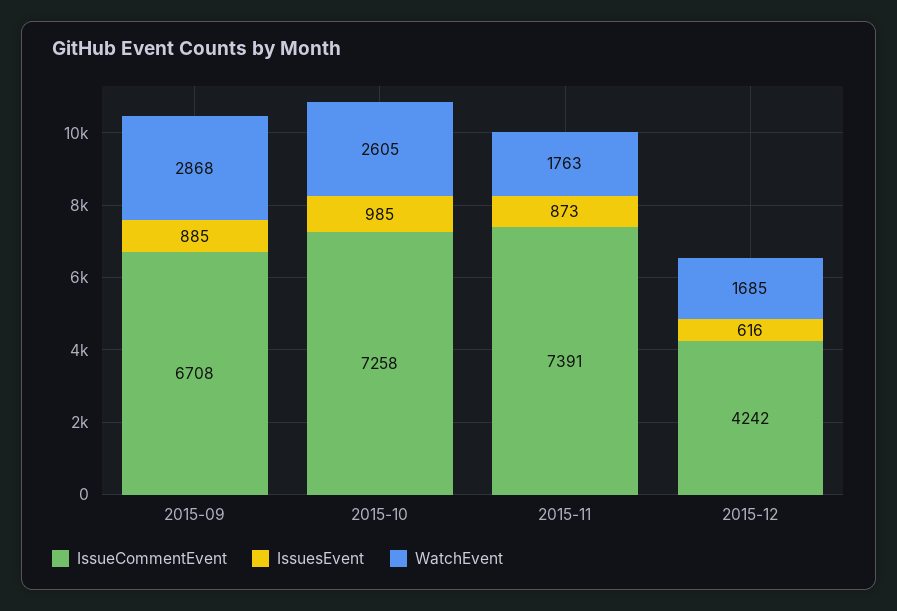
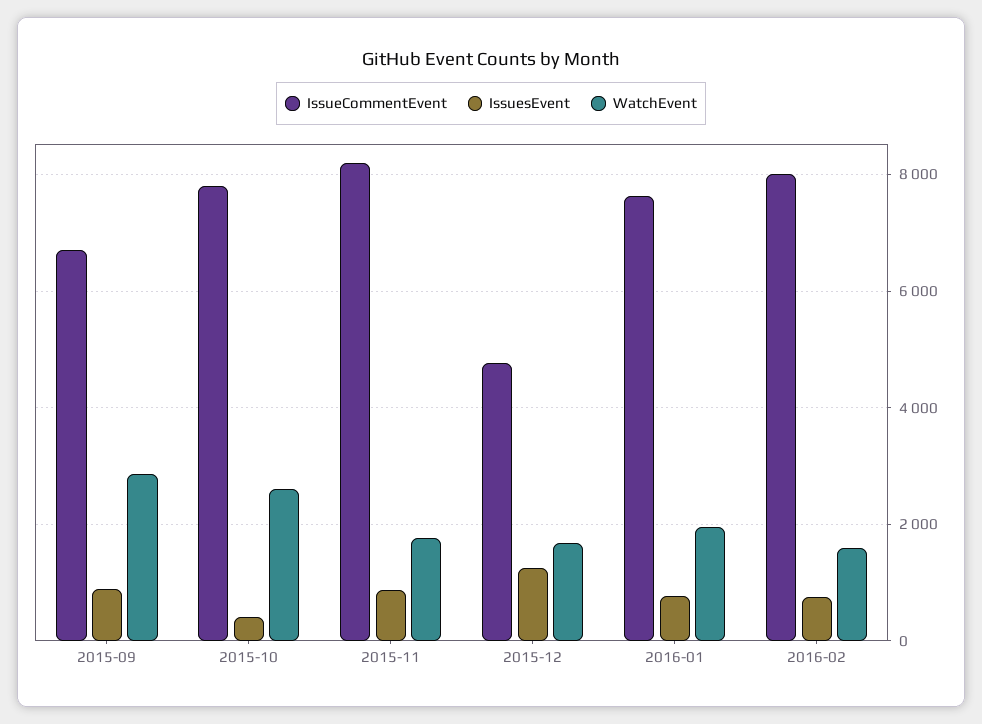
IssueCommentEvent, 2015-10: 7258 -> 7800
IssuesEvent, 2015-10: 985 -> 400
IssueCommentEvent, 2015-11: 7391 -> 8200
IssueCommentEvent, 2015-12: 4242 -> 4800
IssuesEvent, 2015-12: 616 -> 1200
IssueCommentEvent, 2016-01: none -> 7600
IssuesEvent, 2016-01: none -> 800
WatchEvent, 2016-01: none -> 2000
IssueCommentEvent, 2016-02: none -> 8000
IssuesEvent, 2016-02: none -> 800
WatchEvent, 2016-02: none -> 1600

